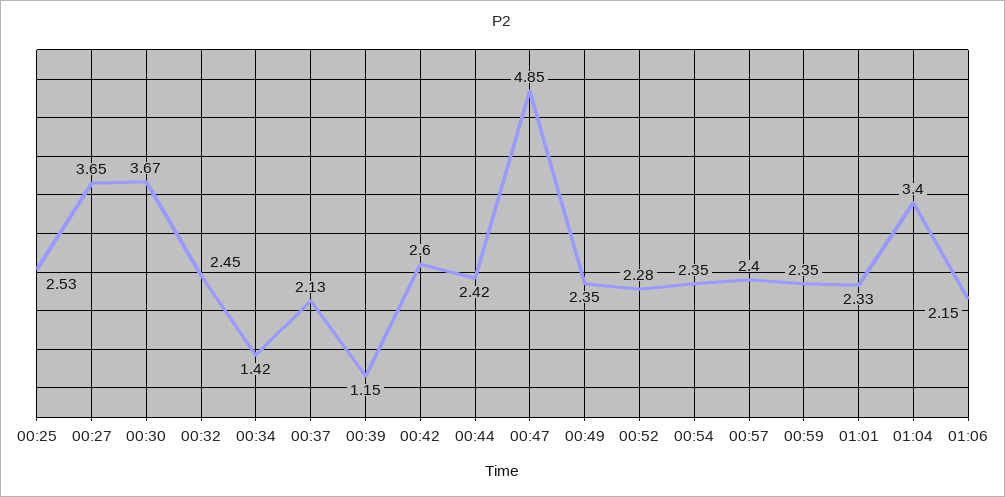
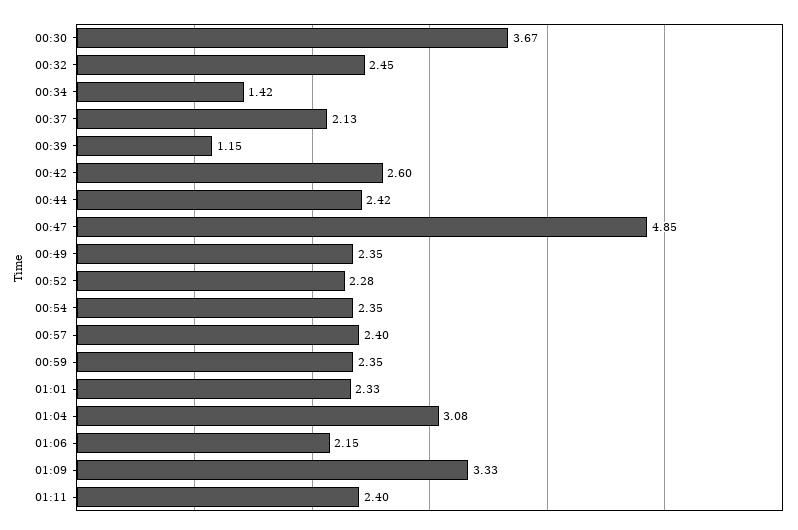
00:25: 2.53 -> none
00:27: 3.65 -> none
01:04: 3.4 -> 3.08
01:09: none -> 3.33
01:11: none -> 2.4

